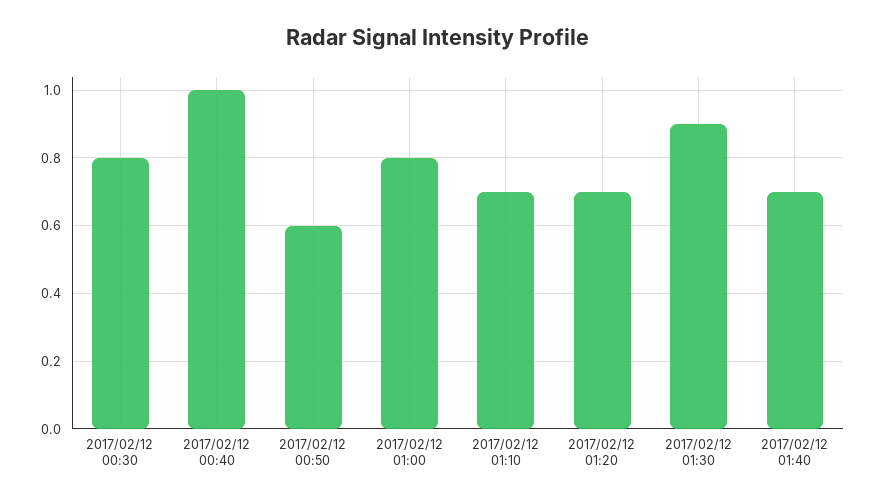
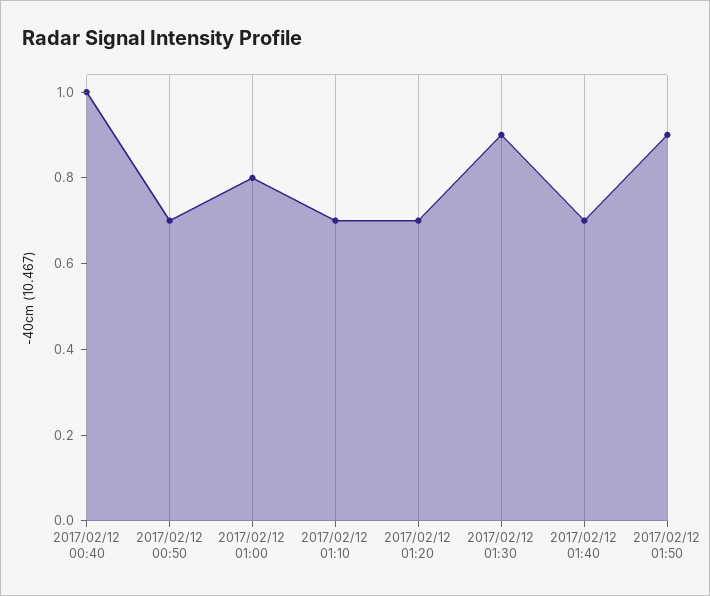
2017/02/12 00:30: 0.8 -> none
2017/02/12 00:50: 0.6 -> 0.7
2017/02/12 01:50: none -> 0.9

